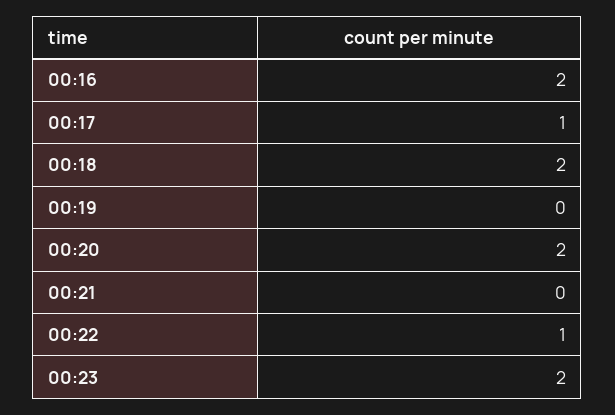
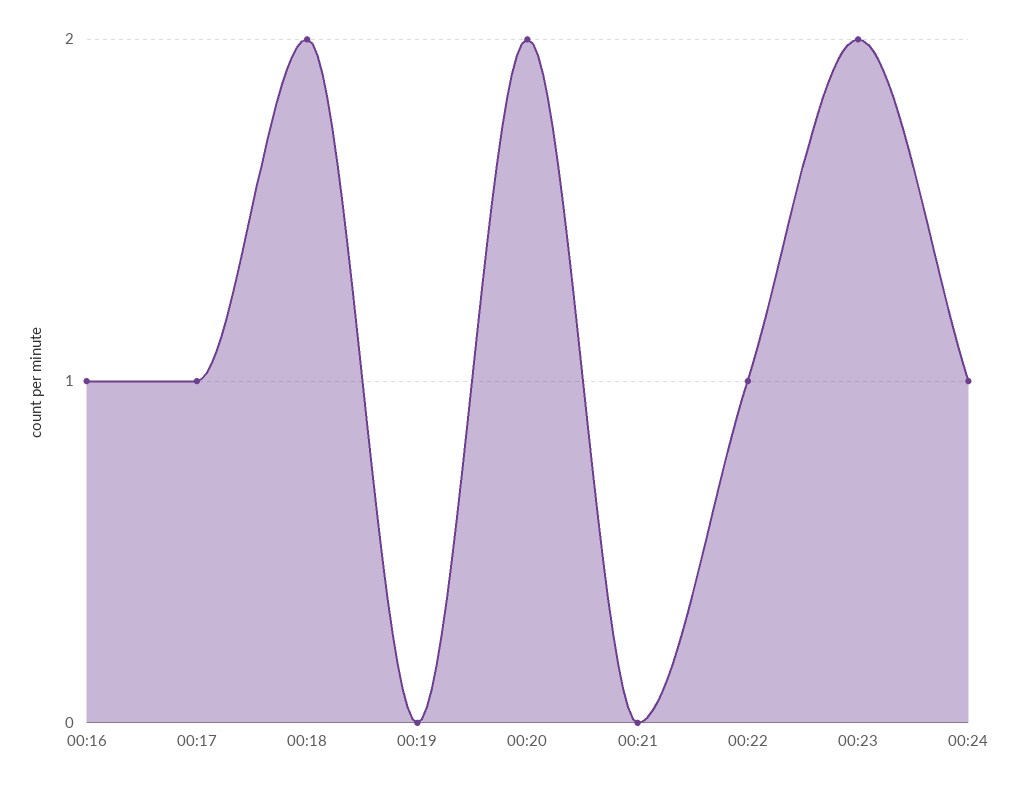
00:16: 2 -> 1
00:24: none -> 1

